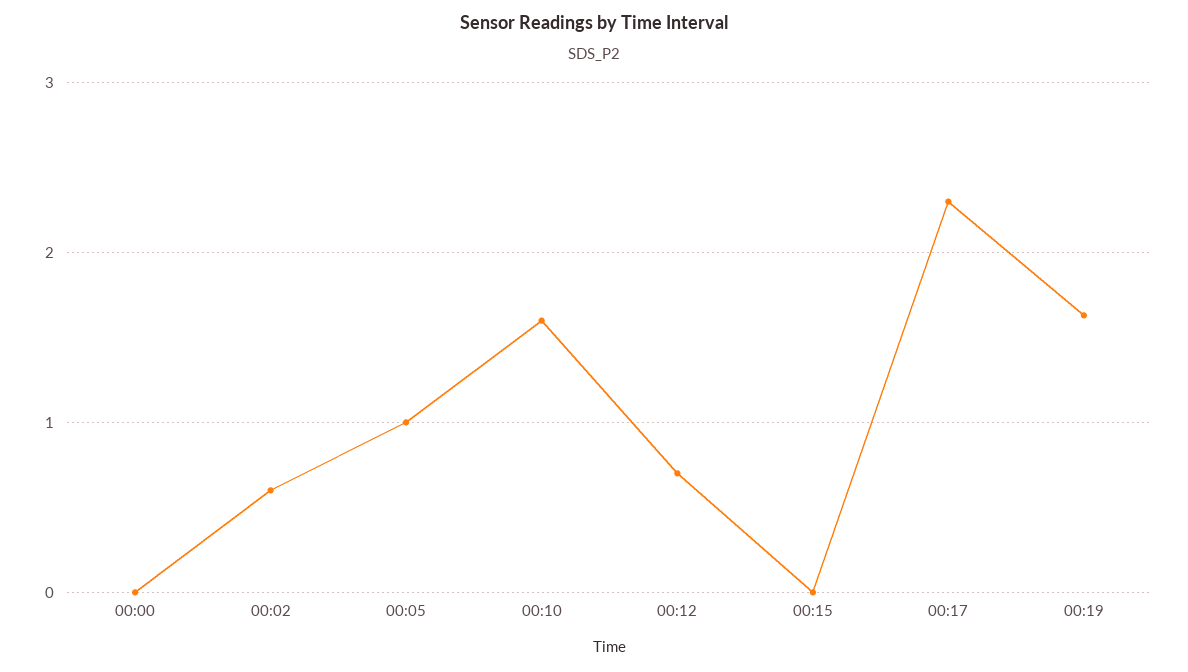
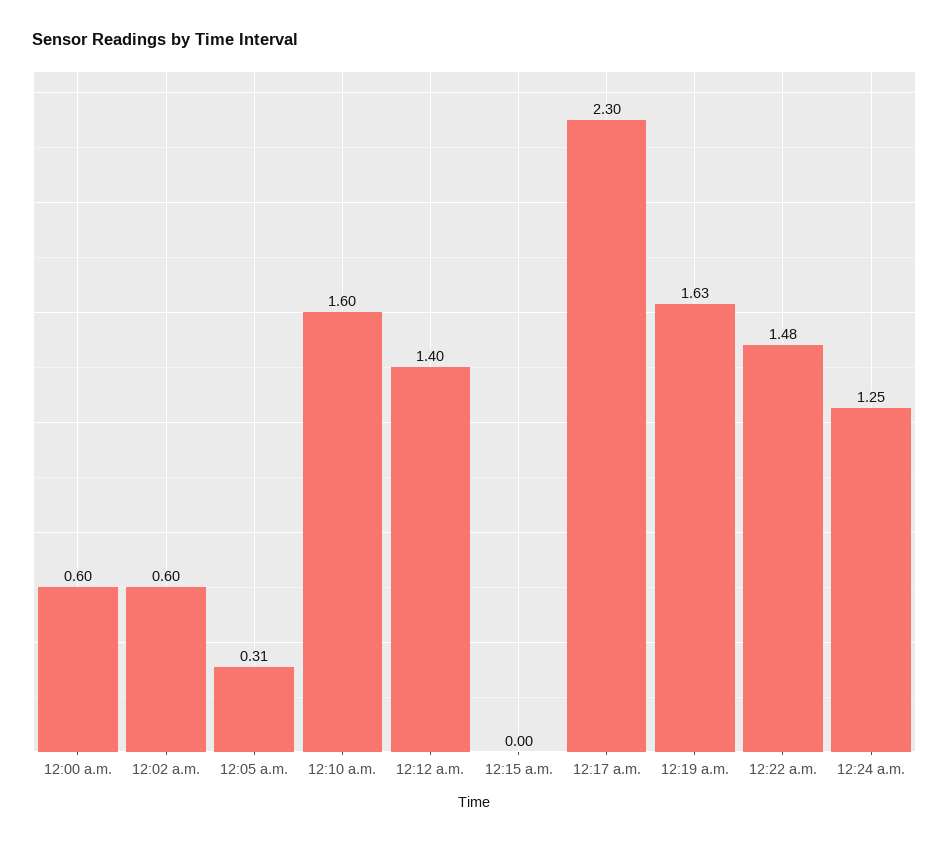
00:00: 0 -> 0.6
00:05: 1 -> 0.31
00:12: 0.7 -> 1.4
12:22 a.m.: none -> 1.48
12:24 a.m.: none -> 1.25

